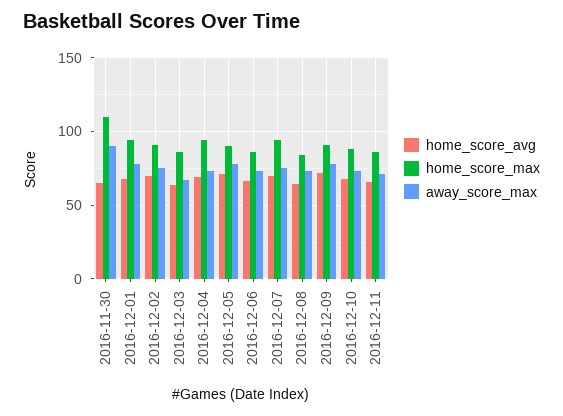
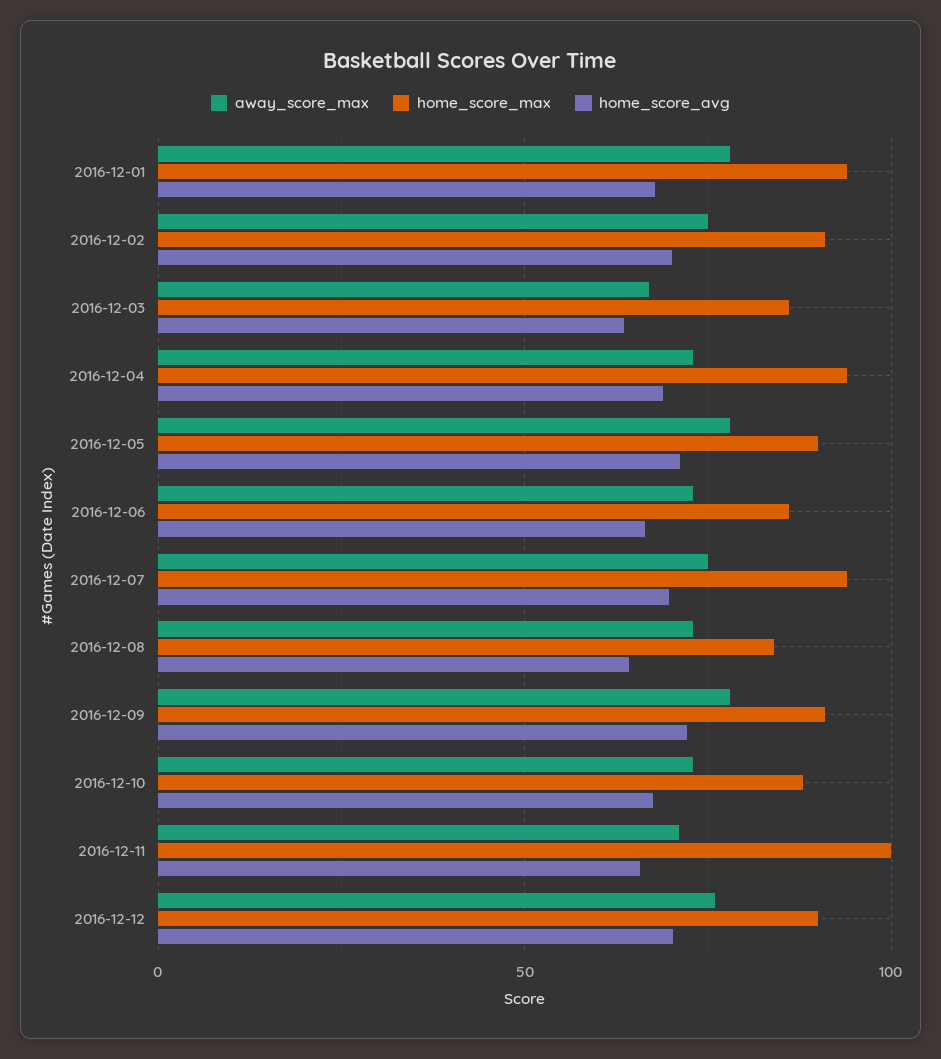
home_score_avg, 2016-11-30: 65 -> none
home_score_max, 2016-11-30: 110 -> none
away_score_max, 2016-11-30: 90 -> none
home_score_max, 2016-12-11: 85 -> 100
away_score_max, 2016-12-12: none -> 75
home_score_max, 2016-12-12: none -> 90
home_score_avg, 2016-12-12: none -> 70

